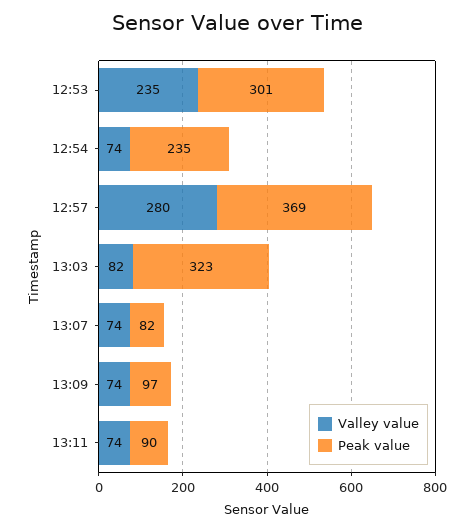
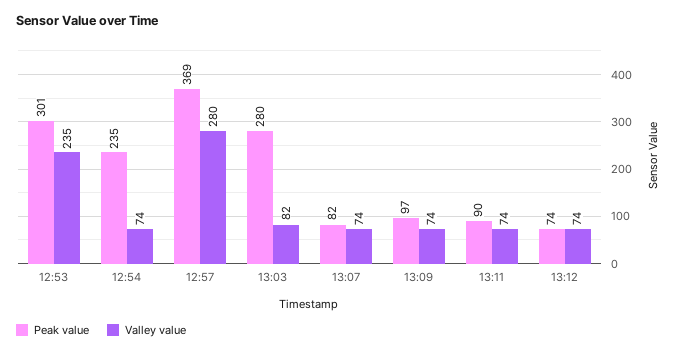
Peak value, 13:03: 323 -> 280
Peak value, 13:12: none -> 74
Valley value, 13:12: none -> 74

